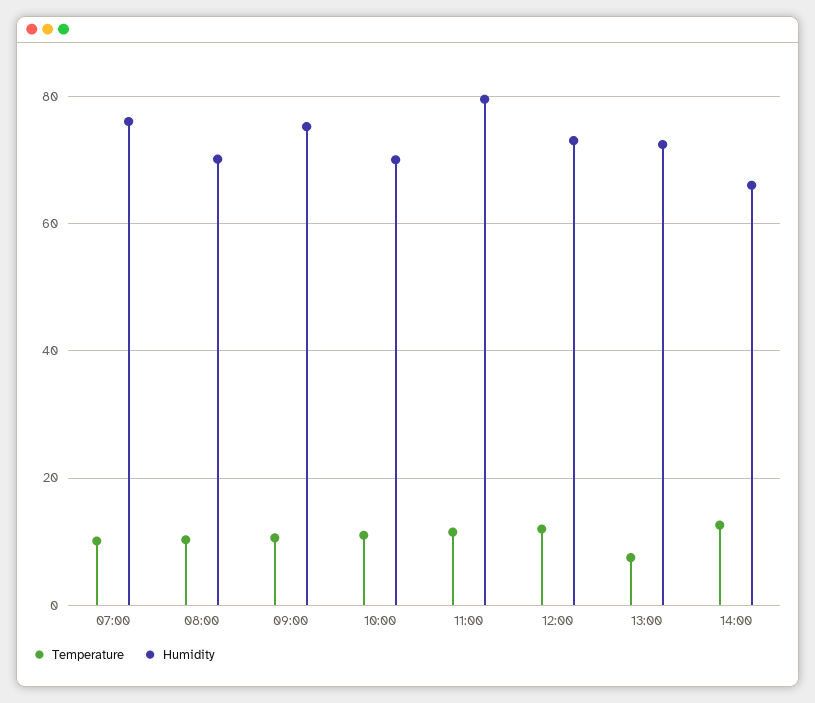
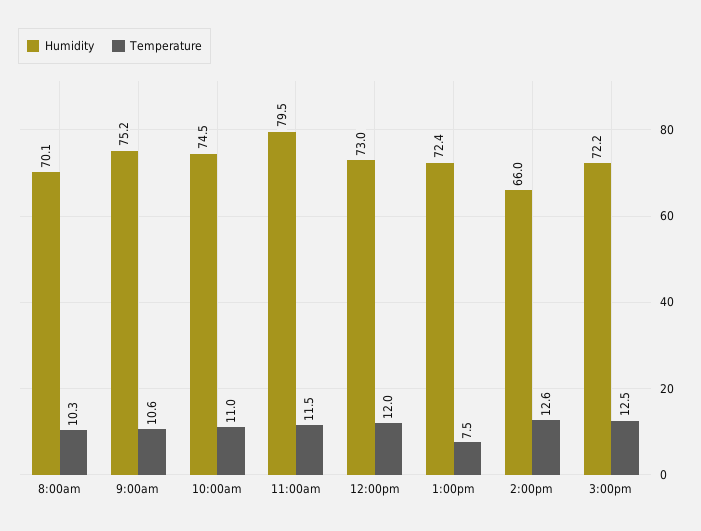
Temperature, 07:00: 10 -> none
Humidity, 07:00: 76 -> none
Humidity, 10:00: 70 -> 74.5
Humidity, 3:00pm: none -> 72.2
Temperature, 3:00pm: none -> 12.5

